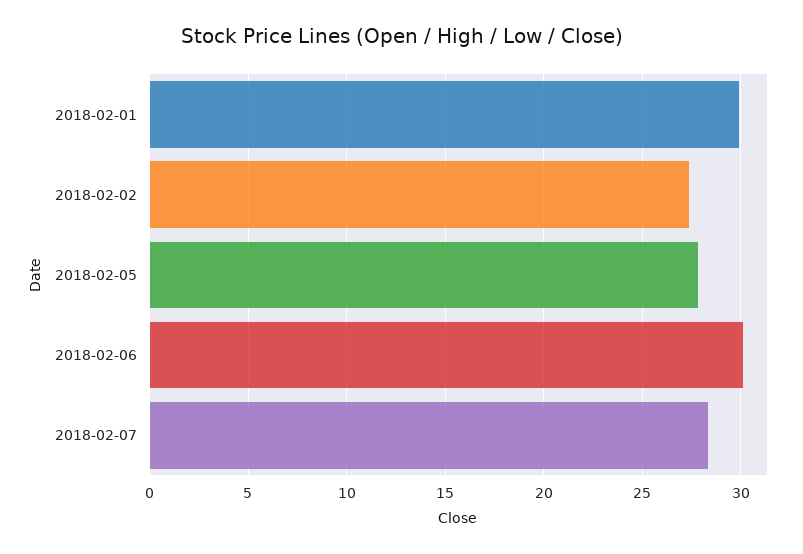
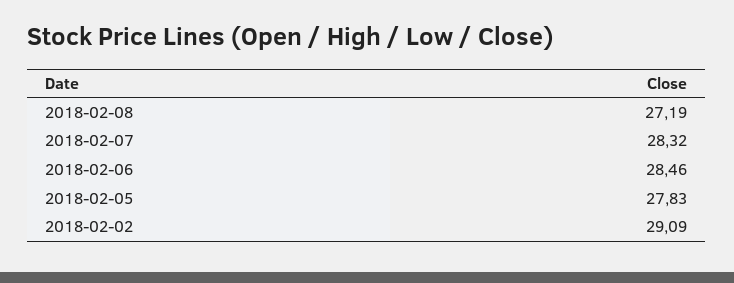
2018-02-01: 30 -> none
2018-02-02: 27.5 -> 29.09
2018-02-06: 30 -> 28.46
2018-02-08: none -> 27.19

